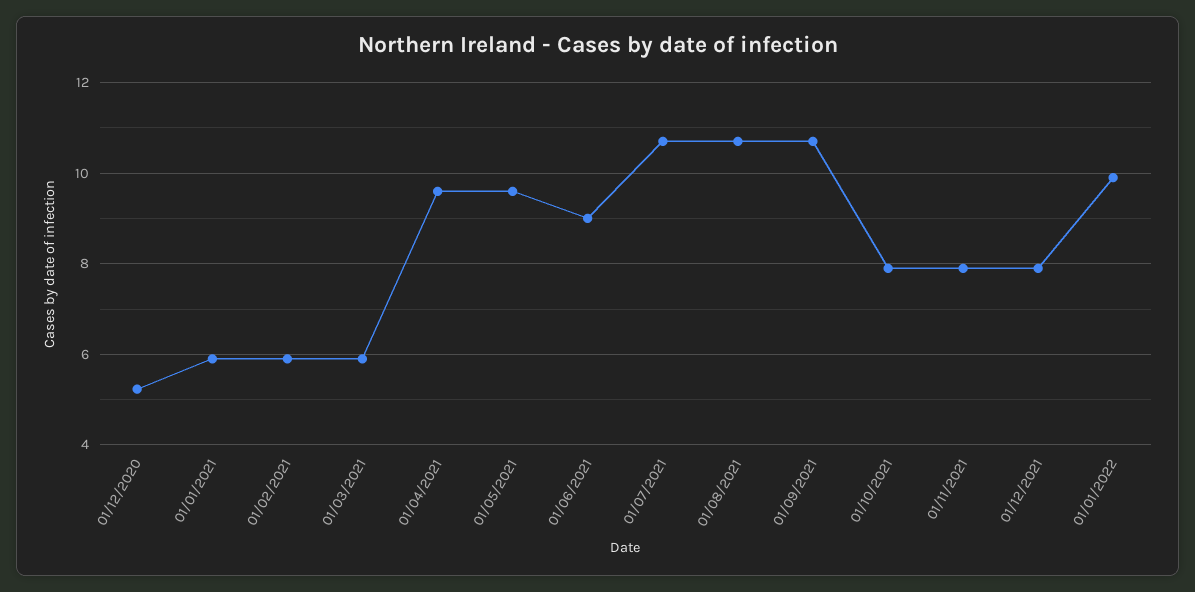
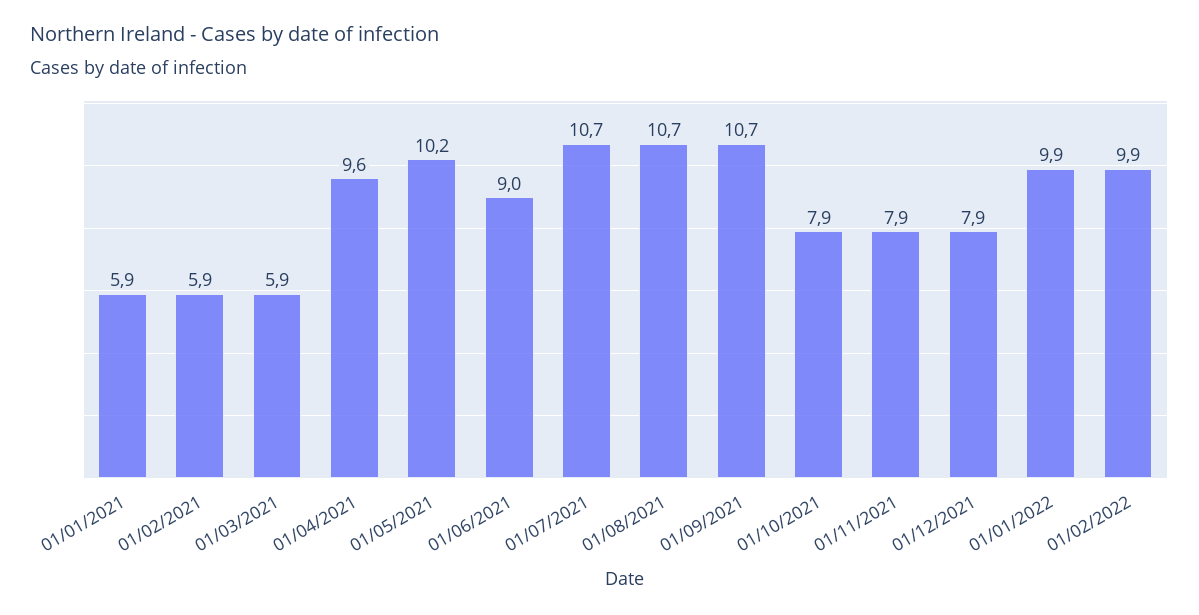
01/12/2020: 5.2 -> none
01/05/2021: 9.6 -> 10.2
01/02/2022: none -> 9.9

